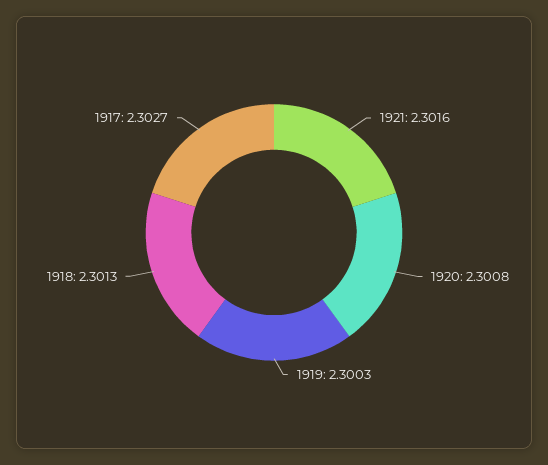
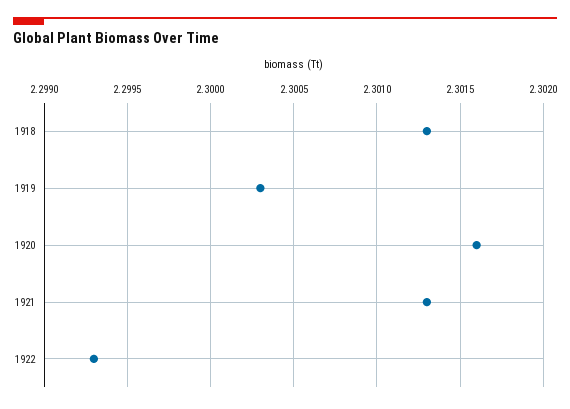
1921: 2.3016 -> 2.3013
1920: 2.3008 -> 2.3016
1917: 2.3027 -> none
1922: none -> 2.2993

